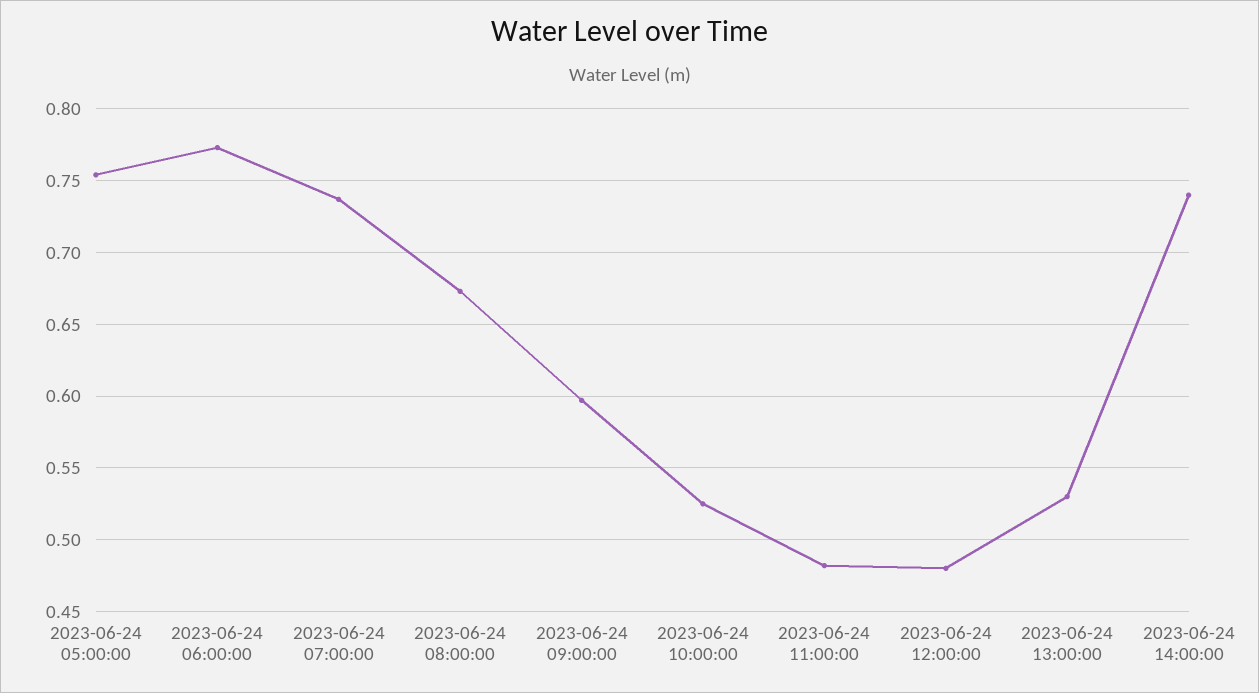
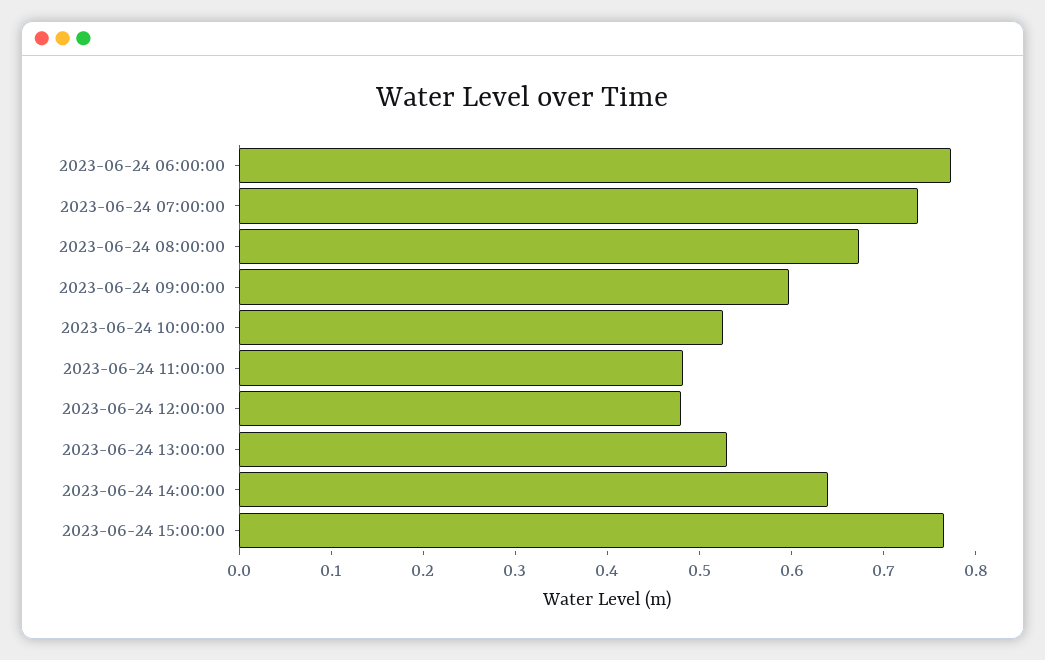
2023-06-24 05:00:00: 0.755 -> none
2023-06-24 14:00:00: 0.74 -> 0.64
2023-06-24 15:00:00: none -> 0.76

